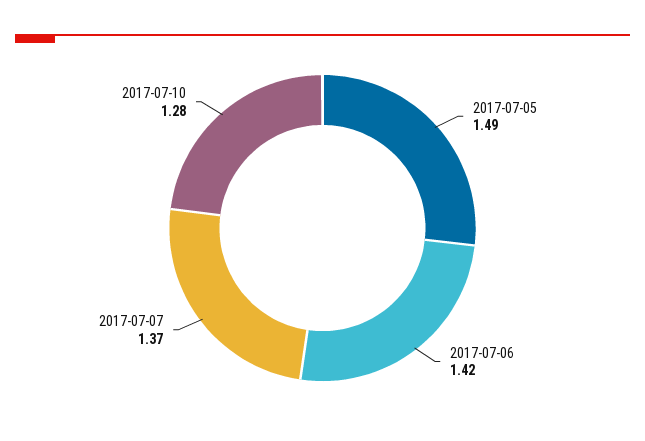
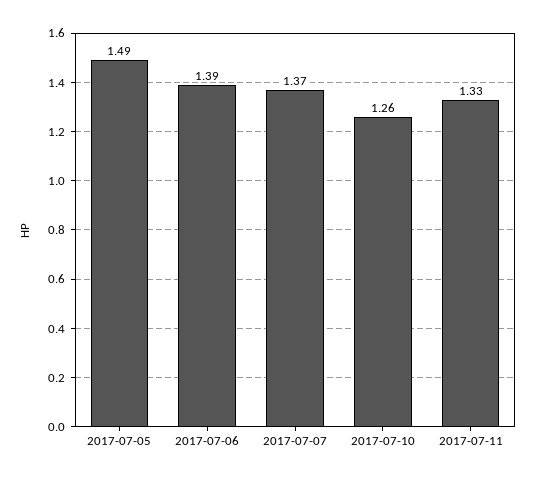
2017-07-06: 1.42 -> 1.39
2017-07-10: 1.28 -> 1.26
2017-07-11: none -> 1.33

